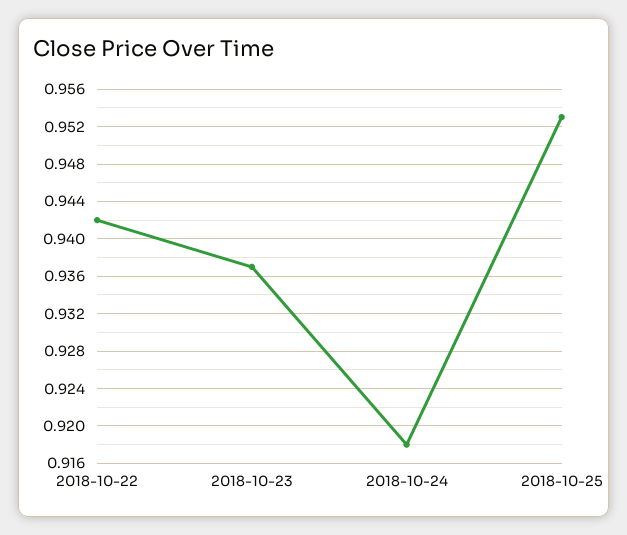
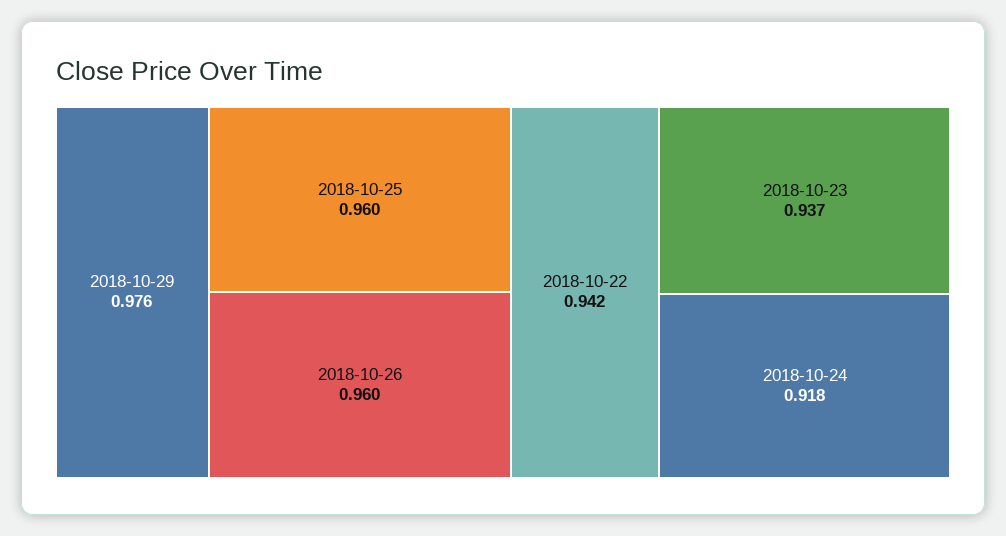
2018-10-25: 0.953 -> 0.96
2018-10-29: none -> 0.976
2018-10-26: none -> 0.96

